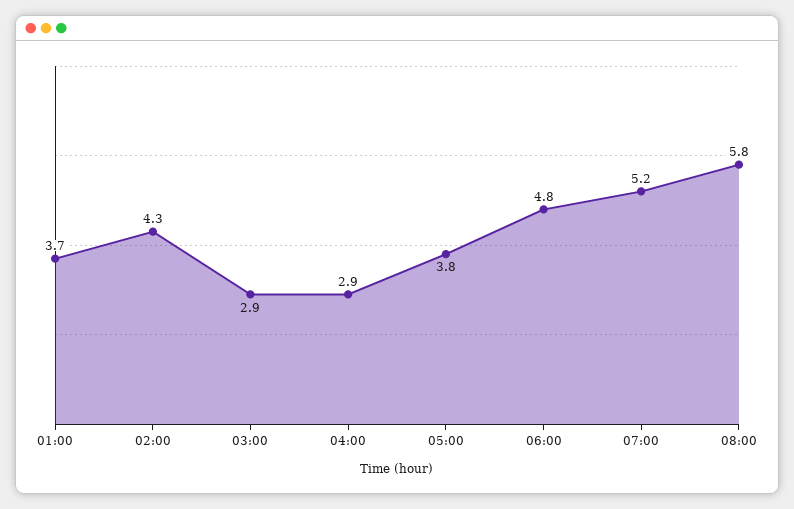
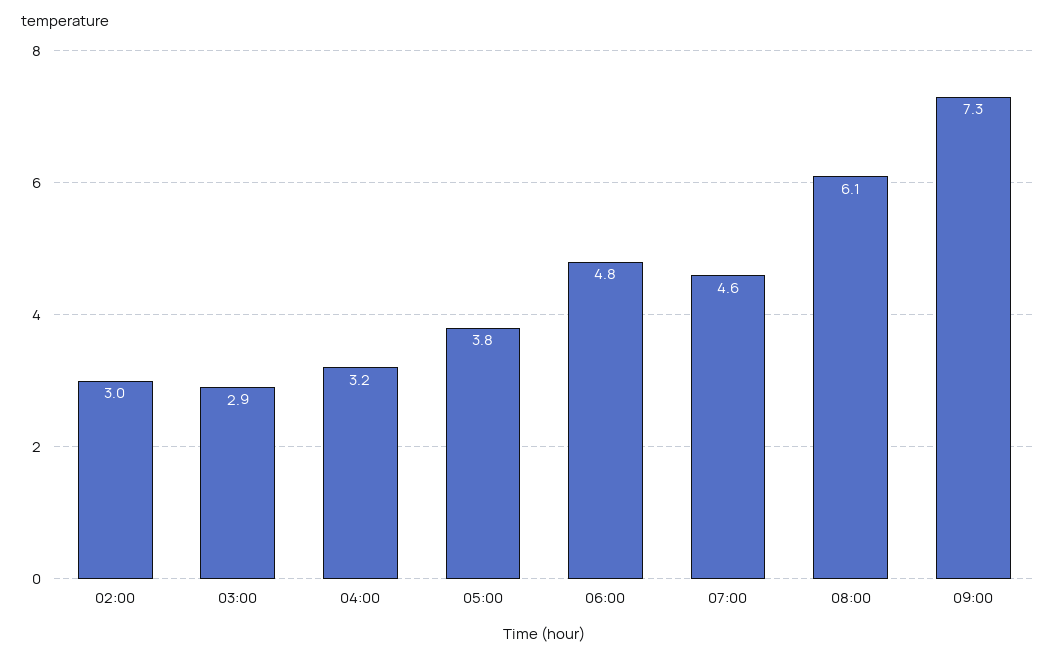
01:00: 3.7 -> none
02:00: 4.3 -> 3
04:00: 2.9 -> 3.2
07:00: 5.2 -> 4.6
08:00: 5.8 -> 6.1
09:00: none -> 7.3

